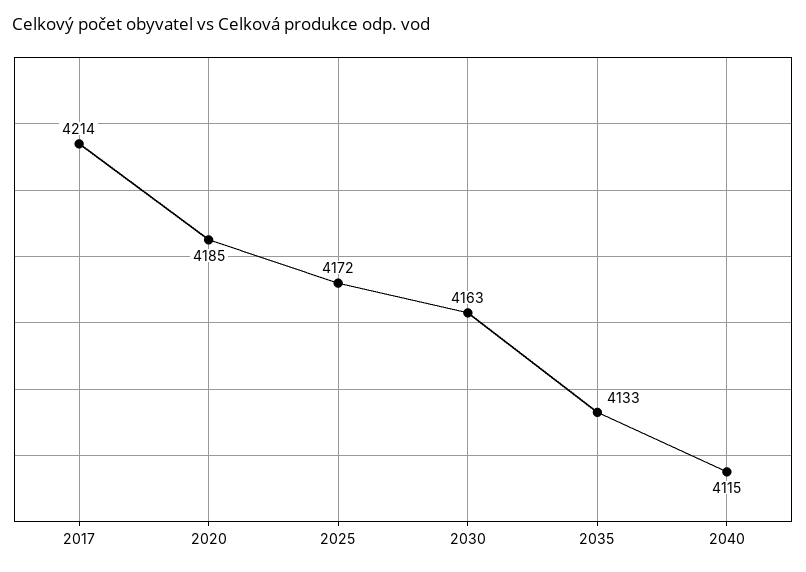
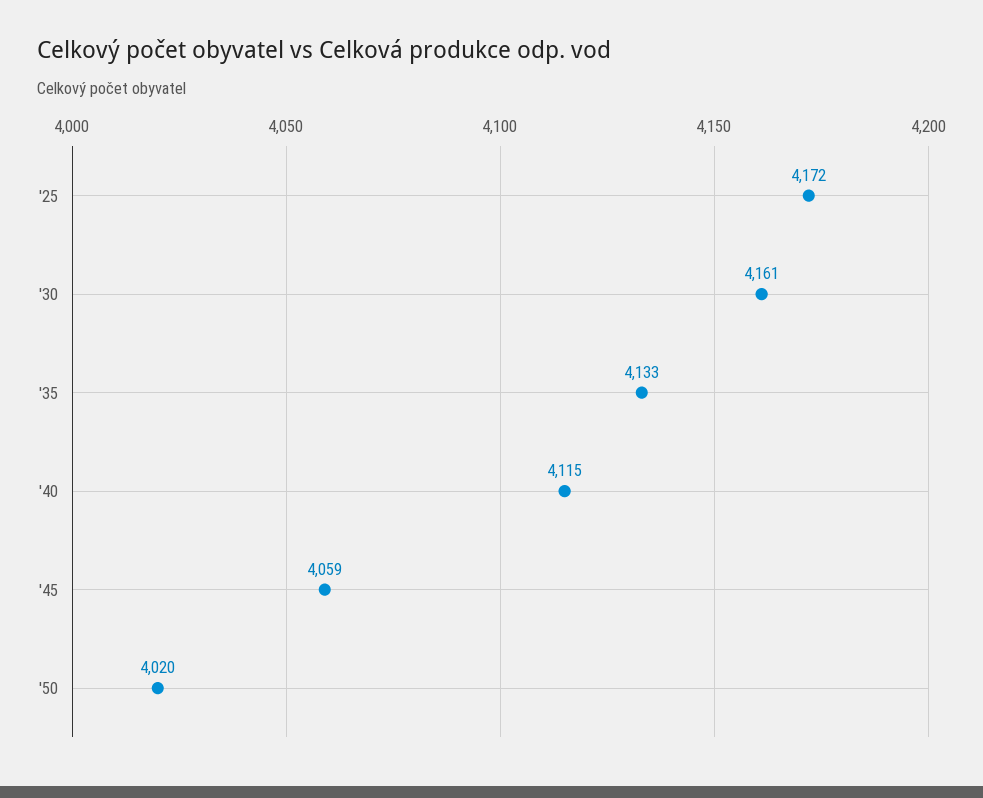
2017: 4214 -> none
2020: 4185 -> none
2030: 4163 -> 4161
'45: none -> 4059
'50: none -> 4020

